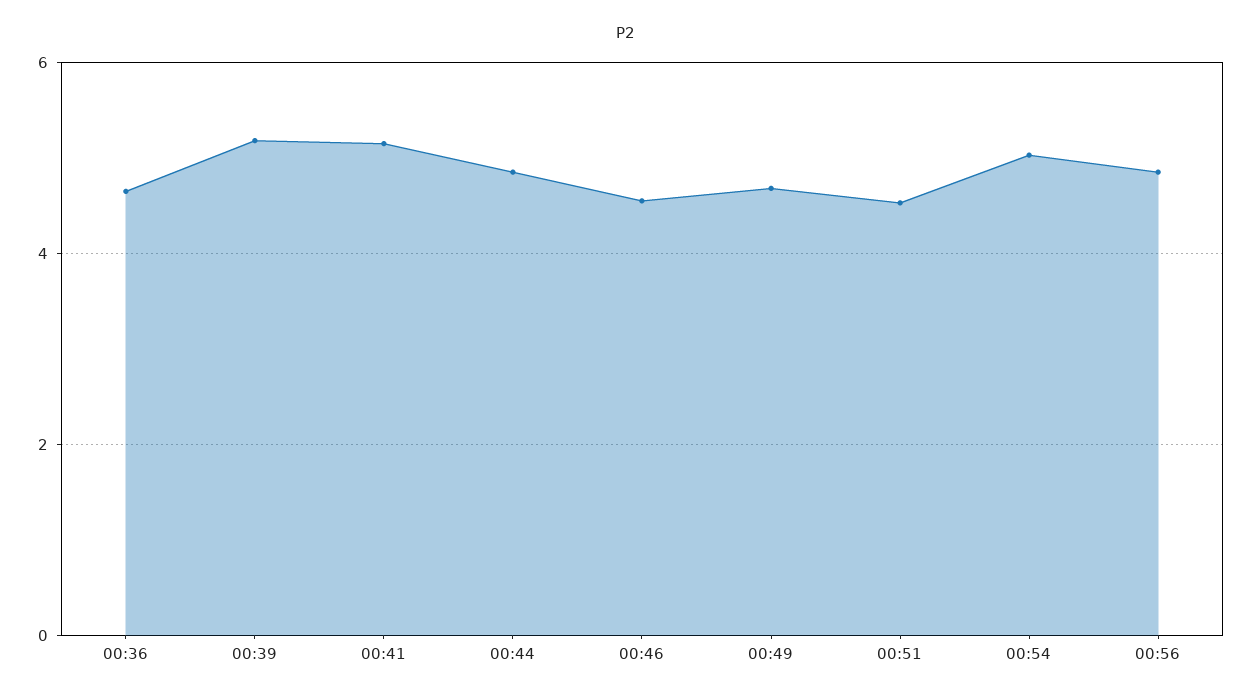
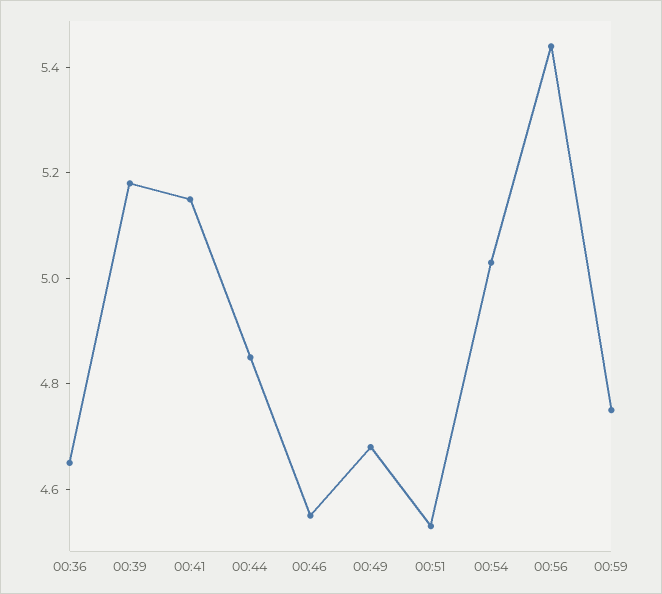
00:56: 4.8 -> 5.45
00:59: none -> 4.75

